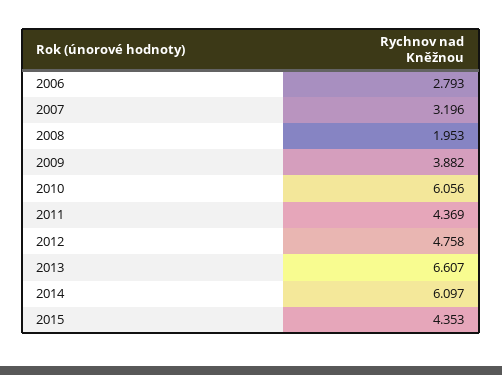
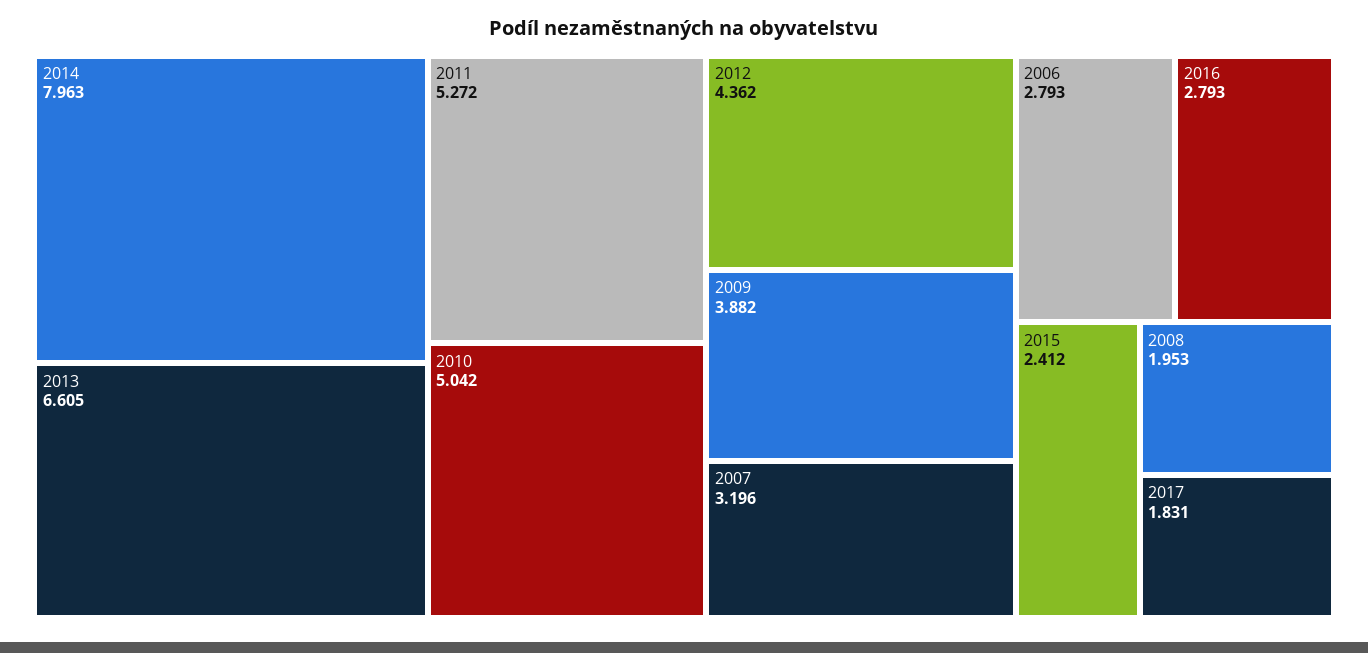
2010: 6.056 -> 5.042
2011: 4.369 -> 5.272
2012: 4.758 -> 4.362
2013: 6.607 -> 6.605
2014: 6.097 -> 7.963
2015: 4.353 -> 2.412
2016: none -> 2.793
2017: none -> 1.831

